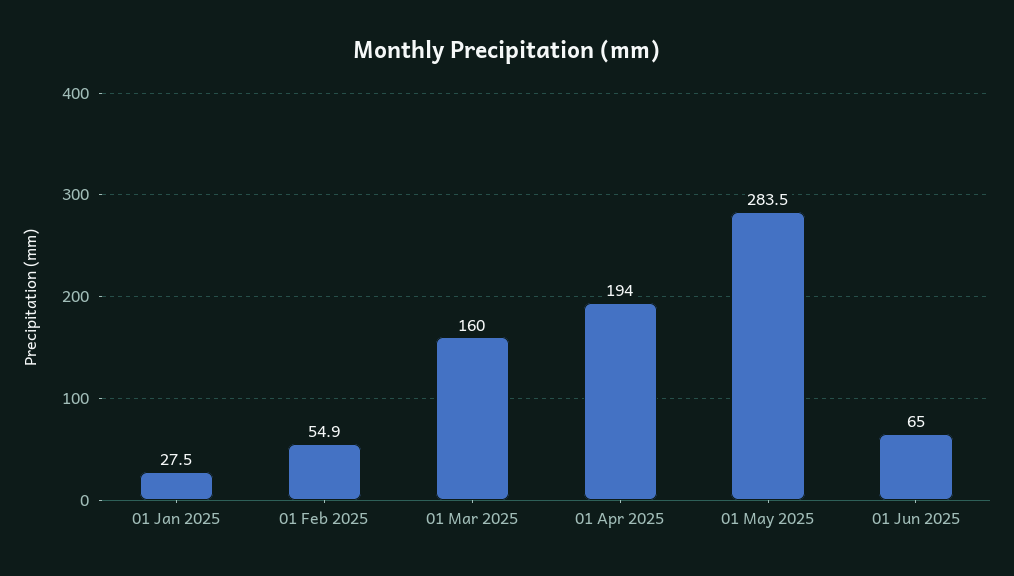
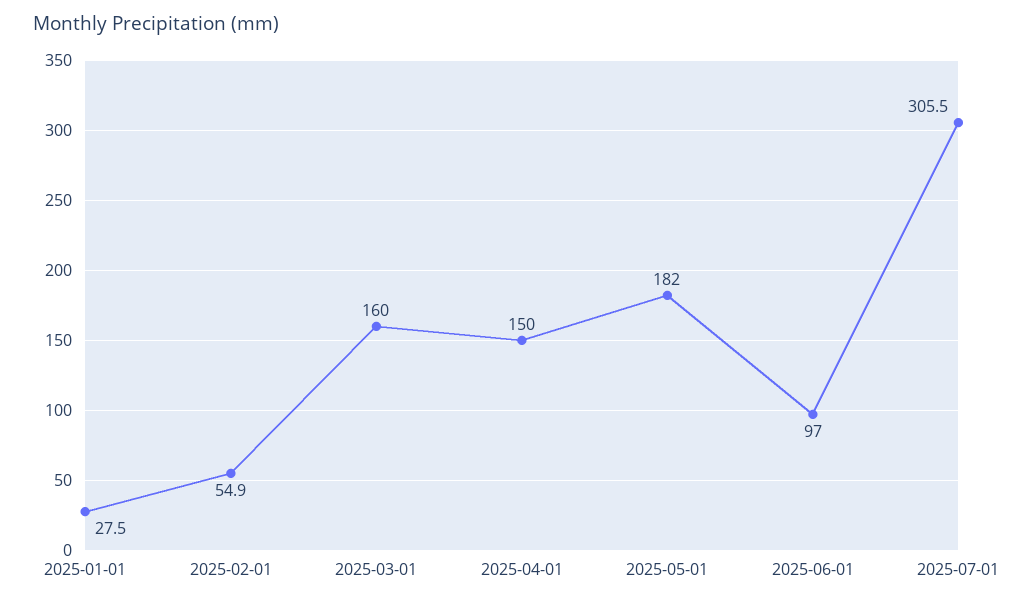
01 Apr 2025: 194 -> 150
01 May 2025: 283.5 -> 182
01 Jun 2025: 65 -> 97
2025-07-01: none -> 305.5

